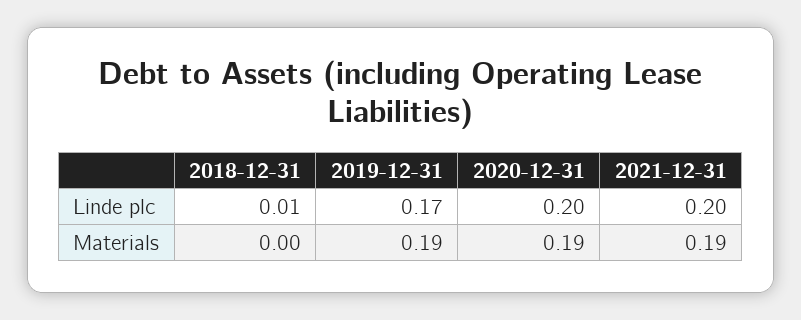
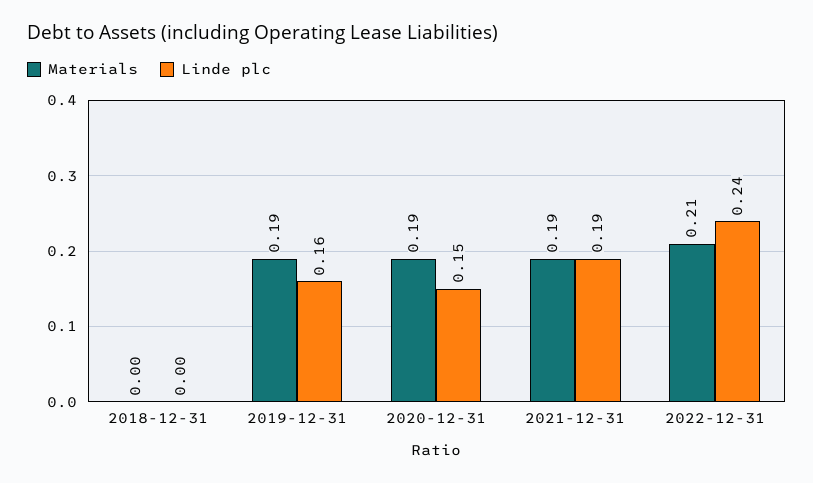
Linde plc, 2018-12-31: 0.01 -> 0
Linde plc, 2019-12-31: 0.17 -> 0.16
Linde plc, 2020-12-31: 0.2 -> 0.15
Linde plc, 2021-12-31: 0.2 -> 0.19
Materials, 2022-12-31: none -> 0.21
Linde plc, 2022-12-31: none -> 0.24

